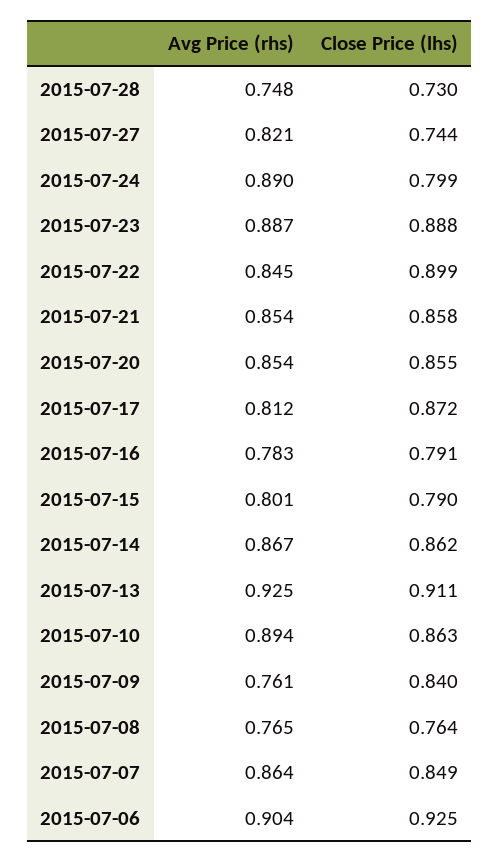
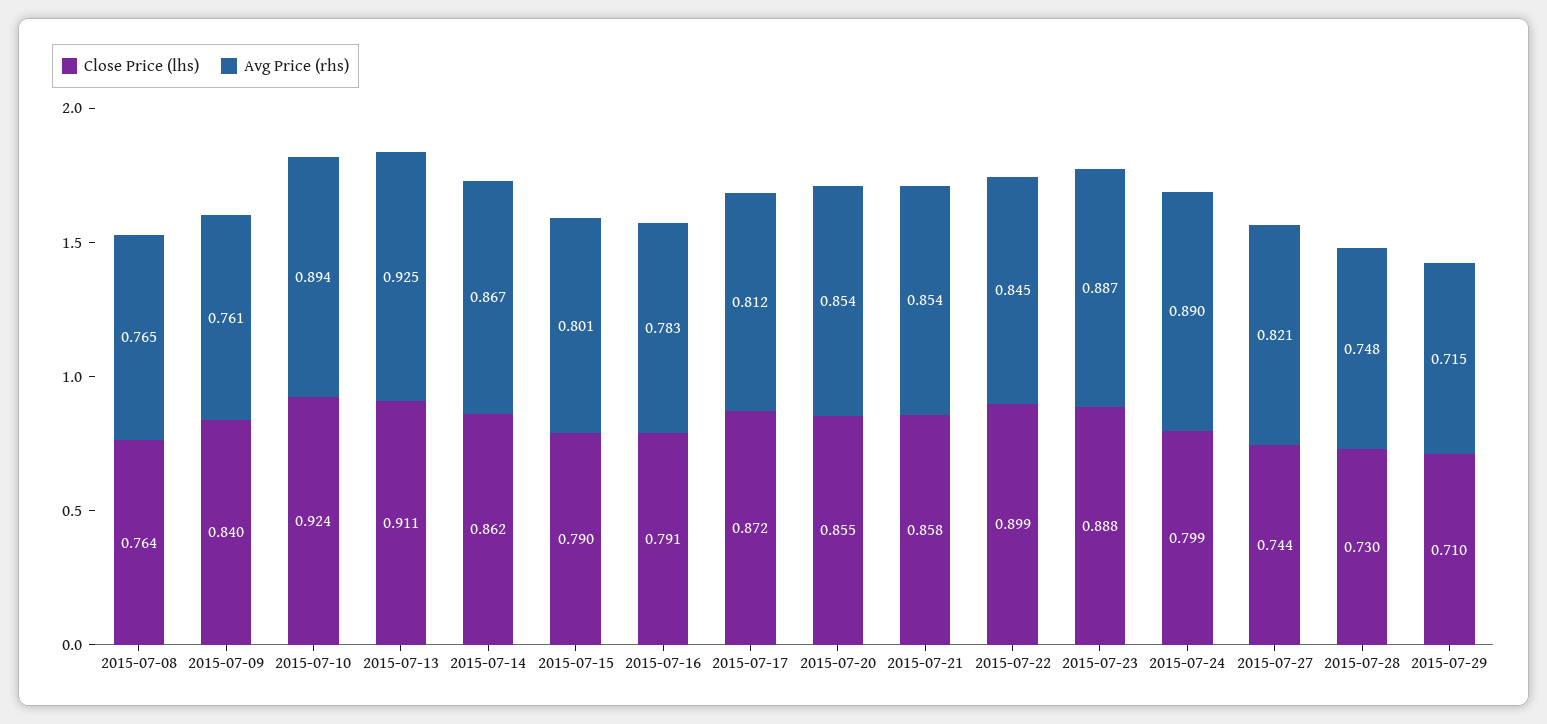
Close Price (lhs), 2015-07-10: 0.863 -> 0.924
Avg Price (rhs), 2015-07-07: 0.864 -> none
Close Price (lhs), 2015-07-07: 0.849 -> none
Avg Price (rhs), 2015-07-06: 0.904 -> none
Close Price (lhs), 2015-07-06: 0.925 -> none
Close Price (lhs), 2015-07-29: none -> 0.71
Avg Price (rhs), 2015-07-29: none -> 0.715

